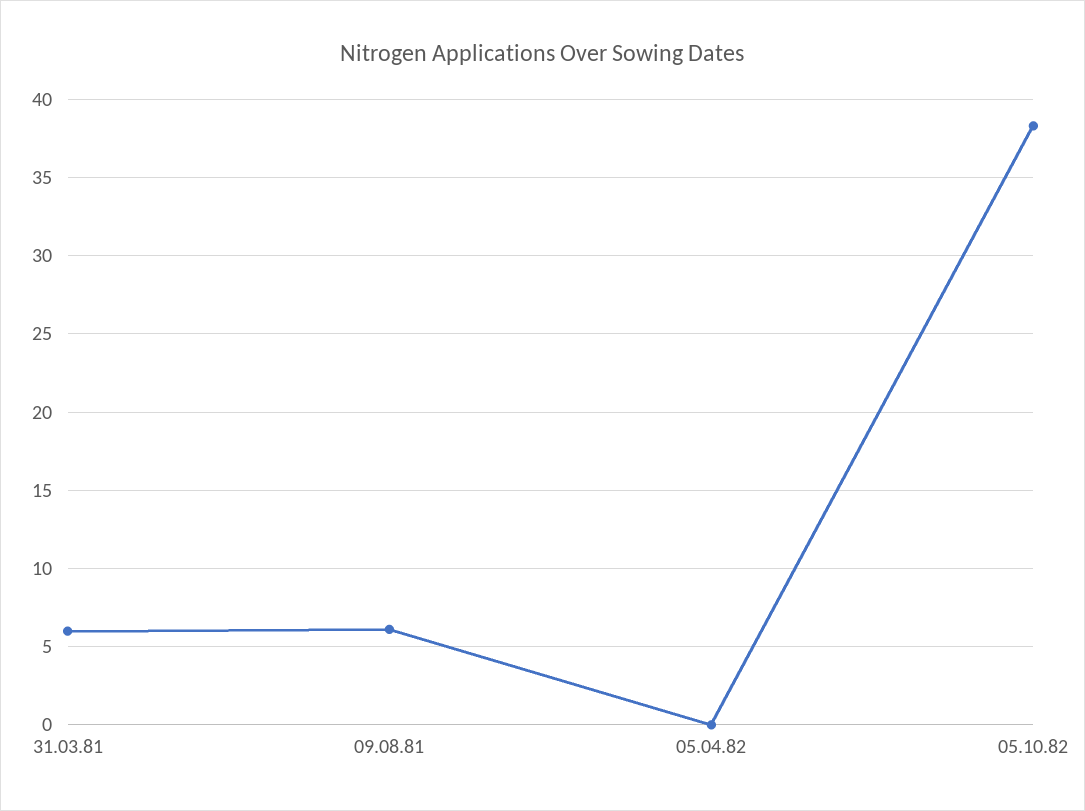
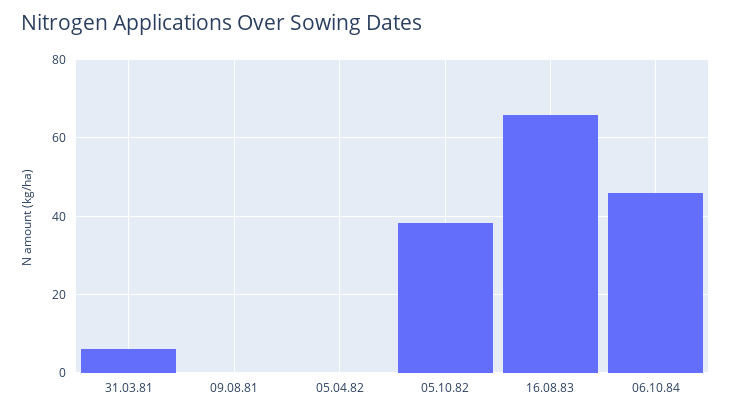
09.08.81: 6 -> 0
16.08.83: none -> 66
06.10.84: none -> 46

